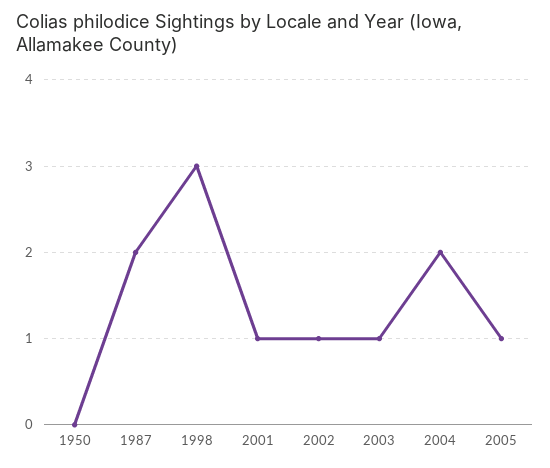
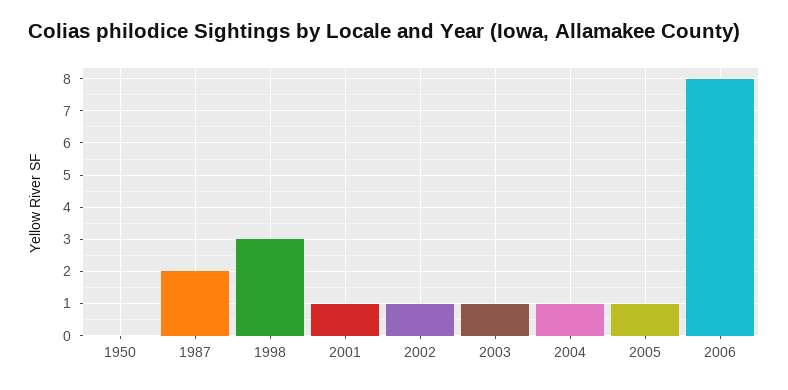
2004: 2 -> 1
2006: none -> 8

